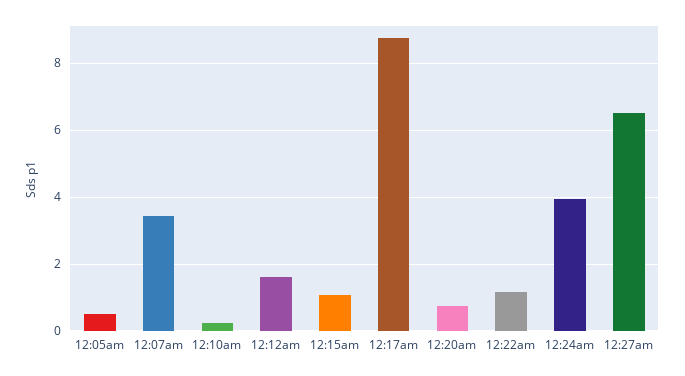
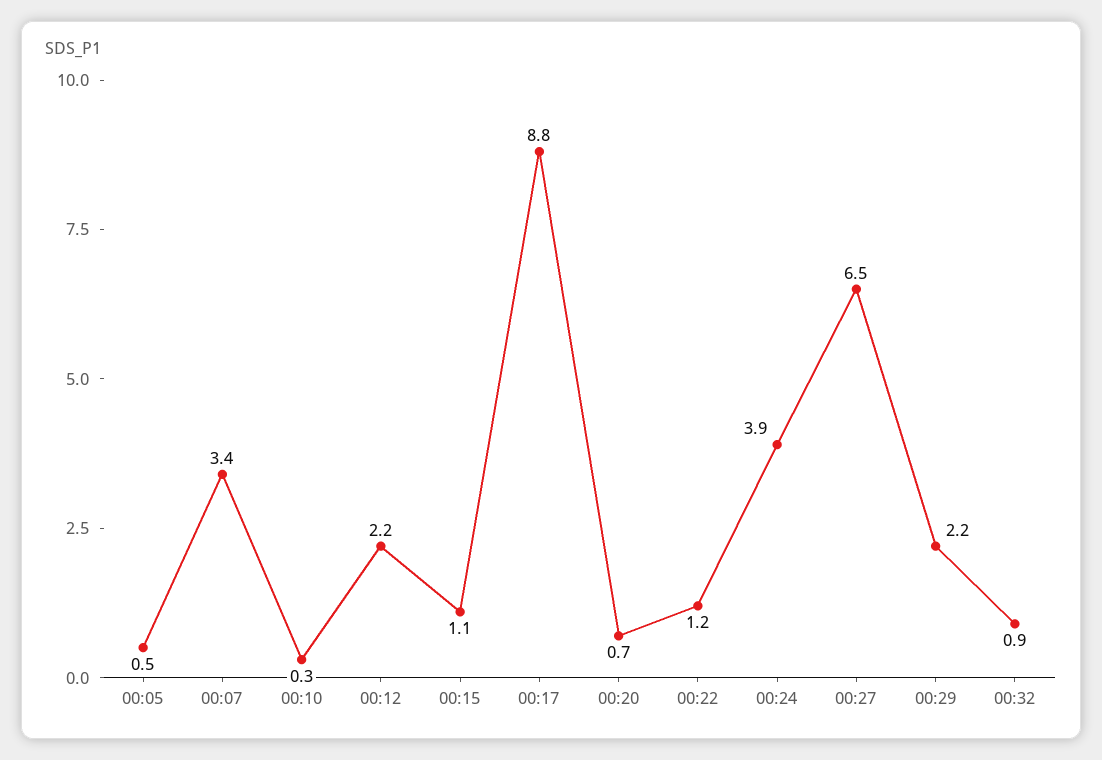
12:12am: 1.6 -> 2.2
00:29: none -> 2.2
00:32: none -> 0.9

